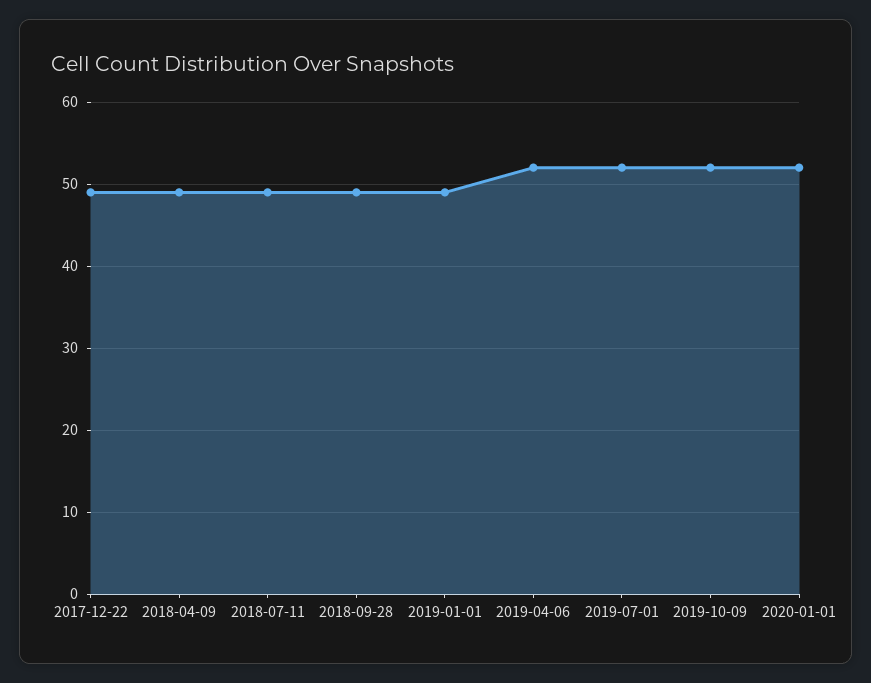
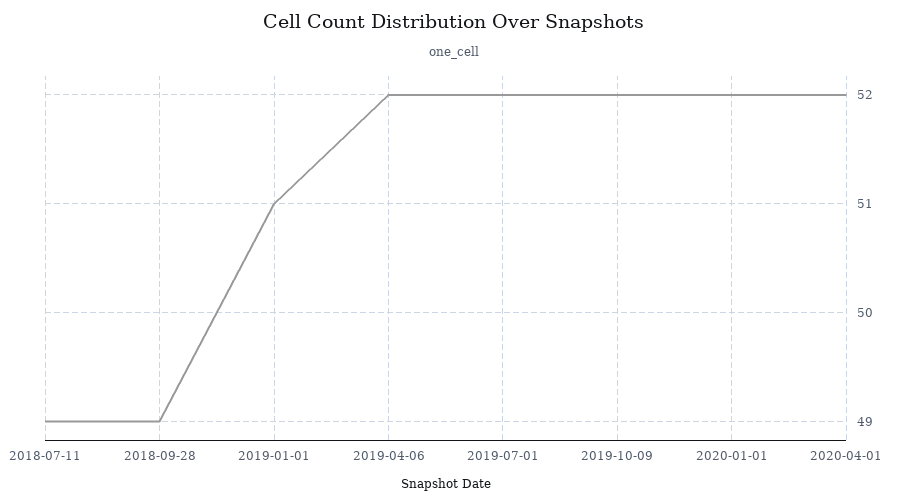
2017-12-22: 49 -> none
2018-04-09: 49 -> none
2019-01-01: 49 -> 51
2020-04-01: none -> 52

